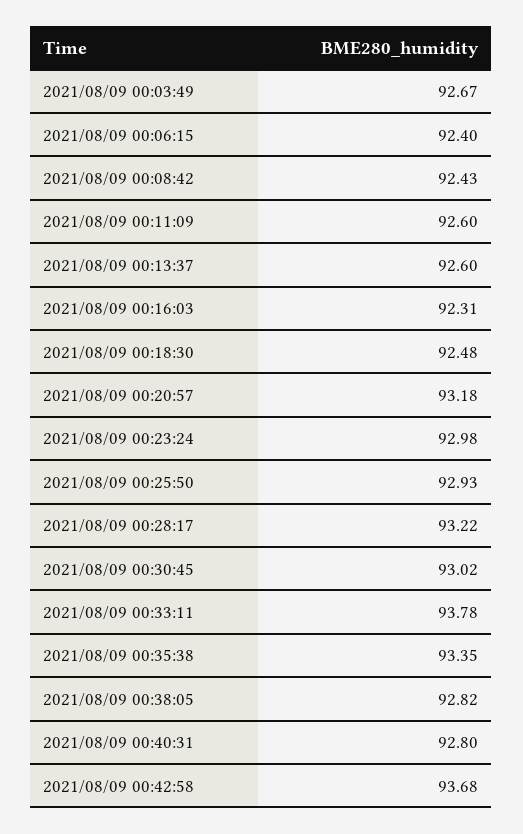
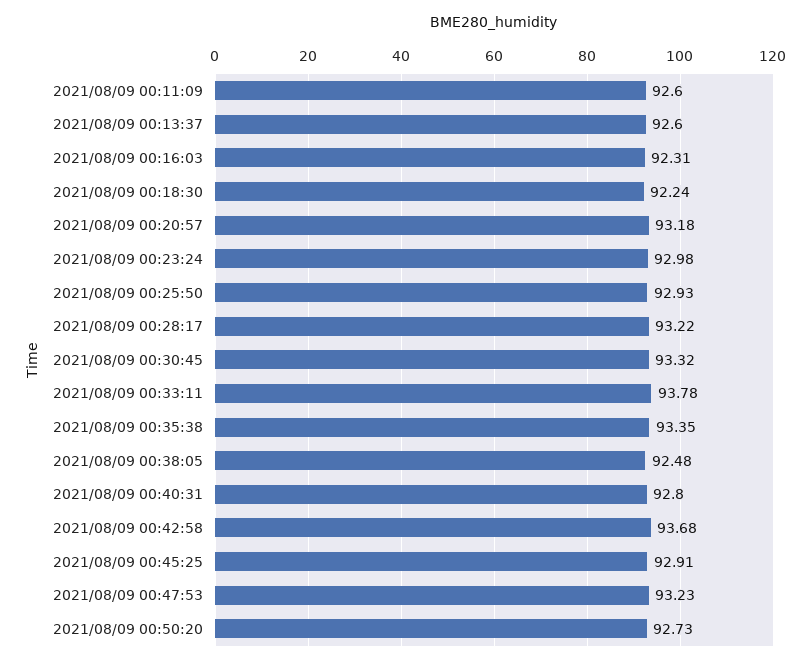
2021/08/09 00:03:49: 92.67 -> none
2021/08/09 00:06:15: 92.4 -> none
2021/08/09 00:08:42: 92.43 -> none
2021/08/09 00:18:30: 92.48 -> 92.24
2021/08/09 00:30:45: 93.02 -> 93.32
2021/08/09 00:38:05: 92.82 -> 92.48
2021/08/09 00:45:25: none -> 92.91
2021/08/09 00:47:53: none -> 93.23
2021/08/09 00:50:20: none -> 92.73

